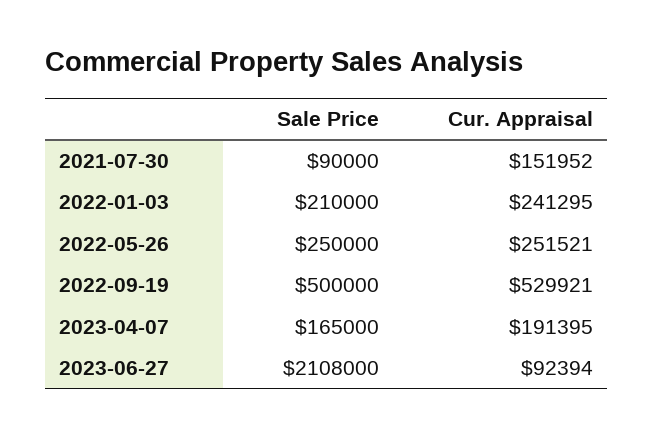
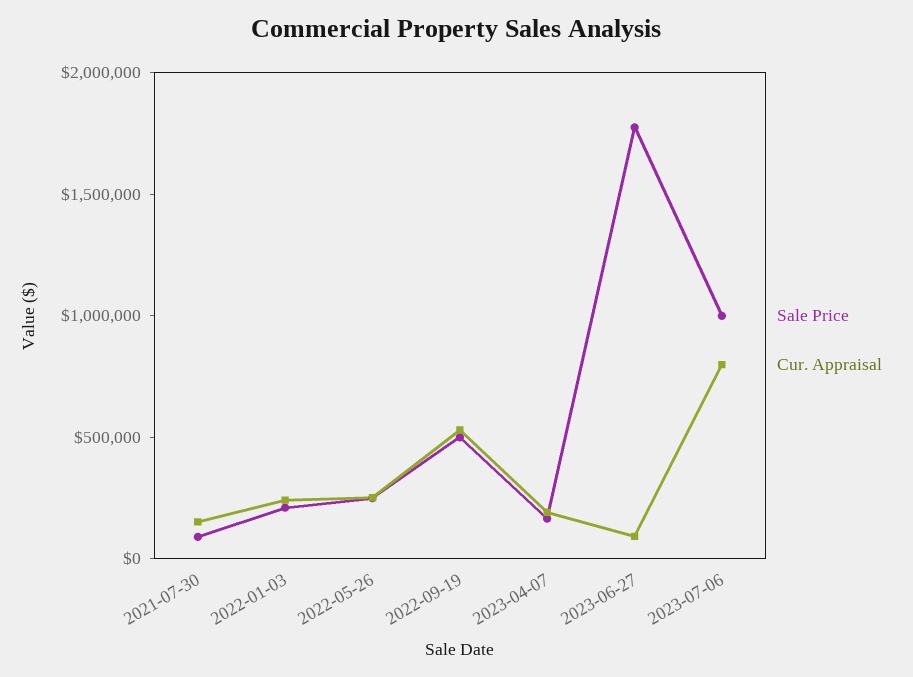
Sale Price, 2023-06-27: 2108000 -> 1800000
Sale Price, 2023-07-06: none -> 1000000
Cur. Appraisal, 2023-07-06: none -> 800000

